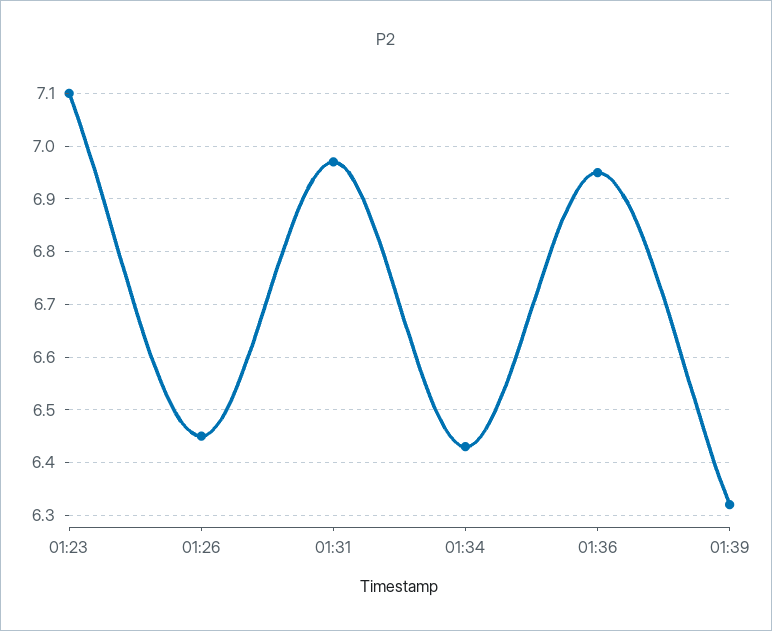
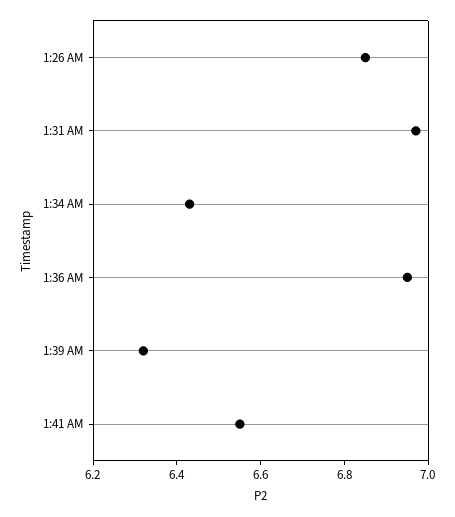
01:23: 7.1 -> none
01:26: 6.45 -> 6.85
1:41 AM: none -> 6.55

